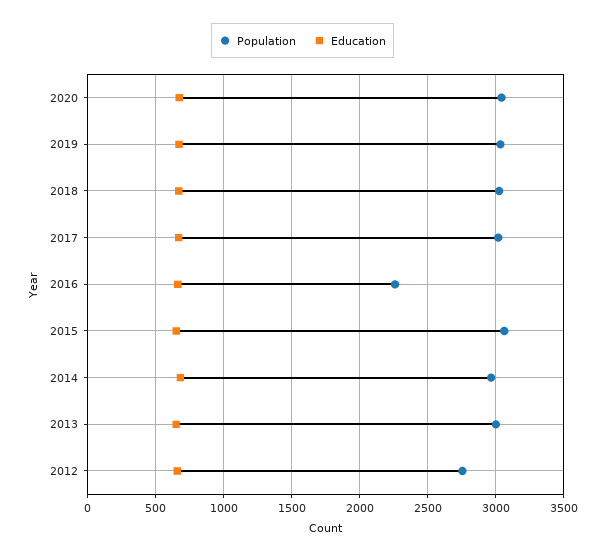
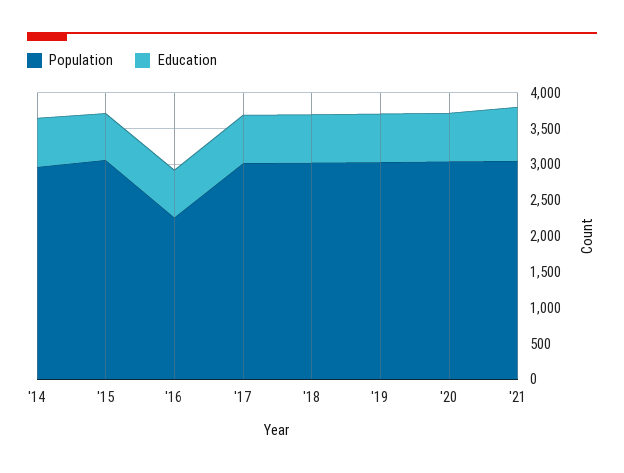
Population, 2013: 3000 -> none
Education, 2013: 650 -> none
Population, 2012: 2750 -> none
Education, 2012: 650 -> none
Population, '21: none -> 3000
Education, '21: none -> 750

